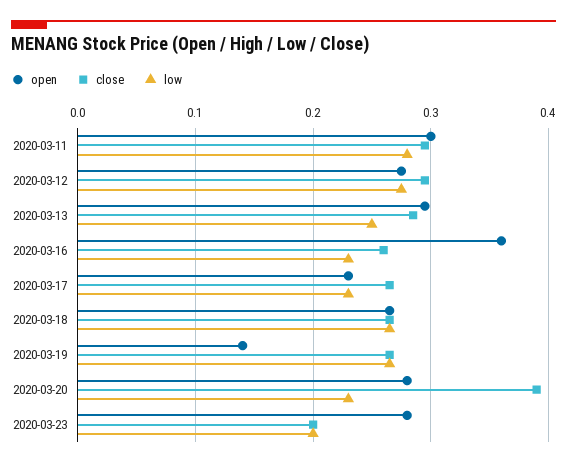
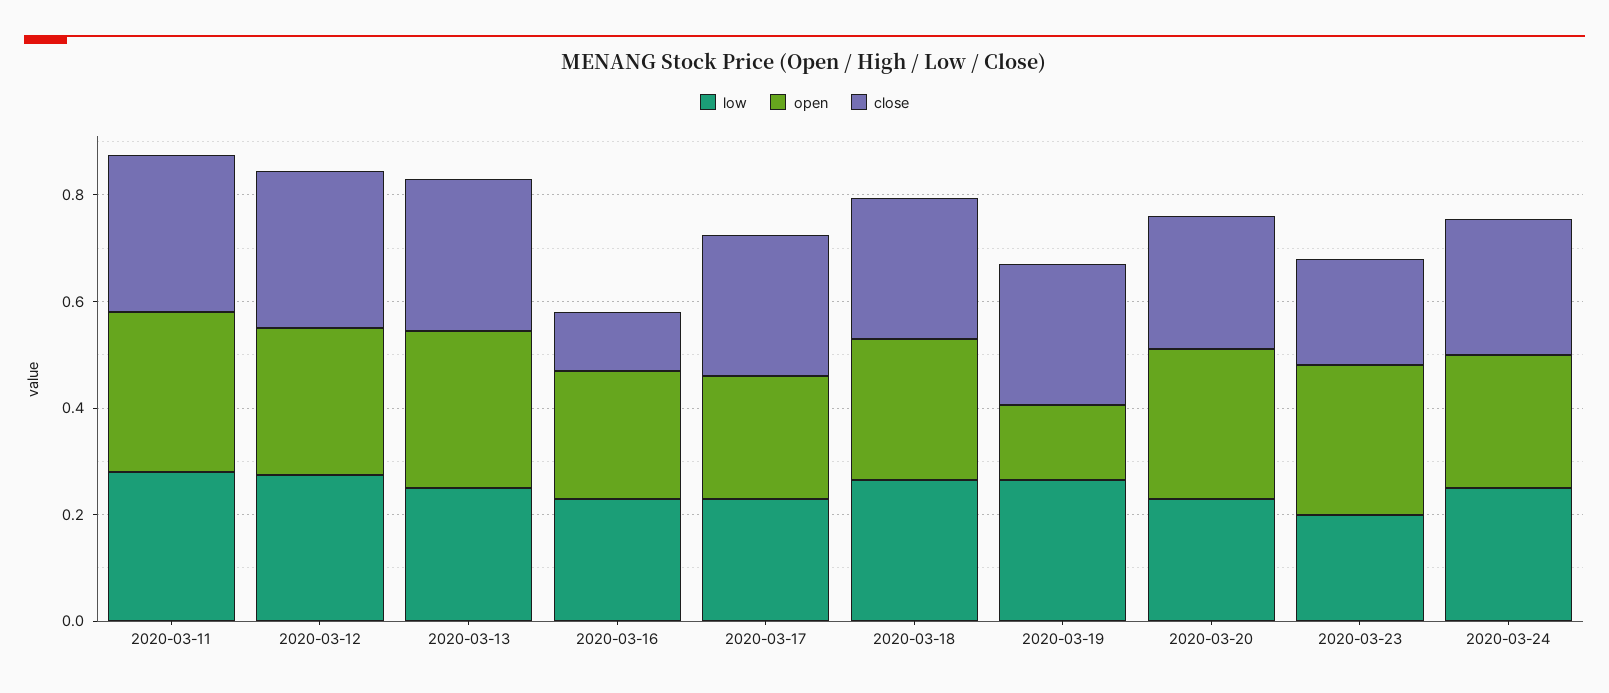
open, 2020-03-16: 0.36 -> 0.25
close, 2020-03-16: 0.26 -> 0.1
close, 2020-03-20: 0.39 -> 0.25
low, 2020-03-24: none -> 0.25
open, 2020-03-24: none -> 0.25
close, 2020-03-24: none -> 0.25

